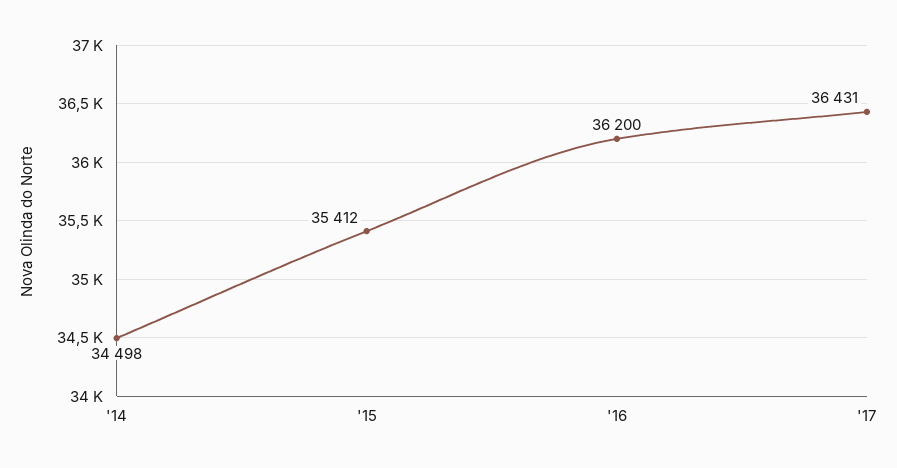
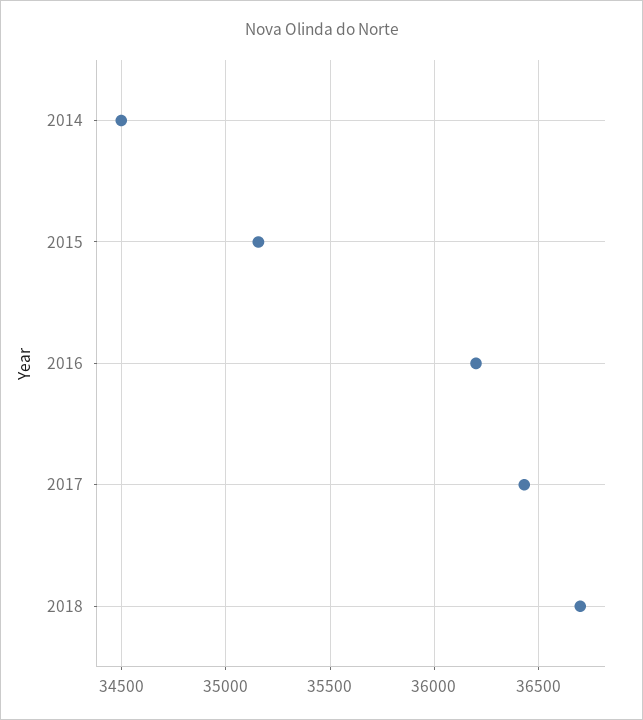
'15: 35412 -> 35150
2018: none -> 36700

